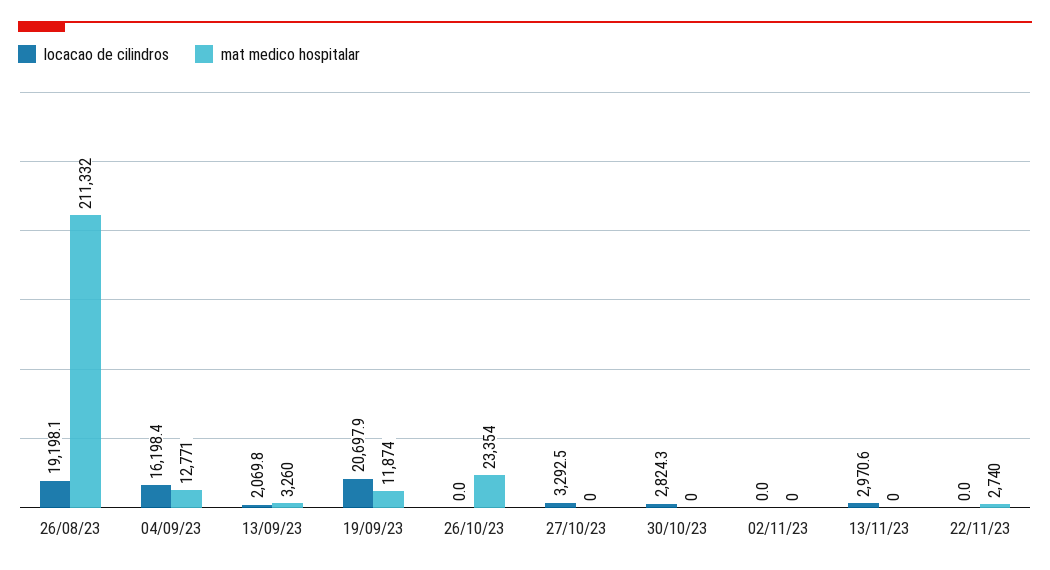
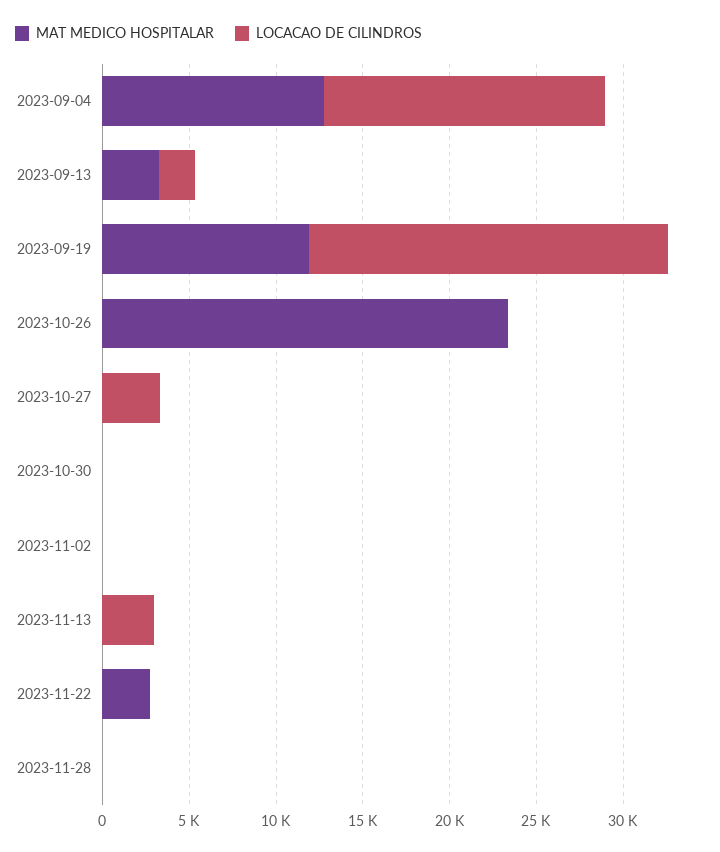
locacao de cilindros, 26/08/23: 19198.1 -> none
mat medico hospitalar, 26/08/23: 211332 -> none
locacao de cilindros, 30/10/23: 2824.3 -> 0
mat medico hospitalar, 2023-11-28: none -> 0
locacao de cilindros, 2023-11-28: none -> 0

